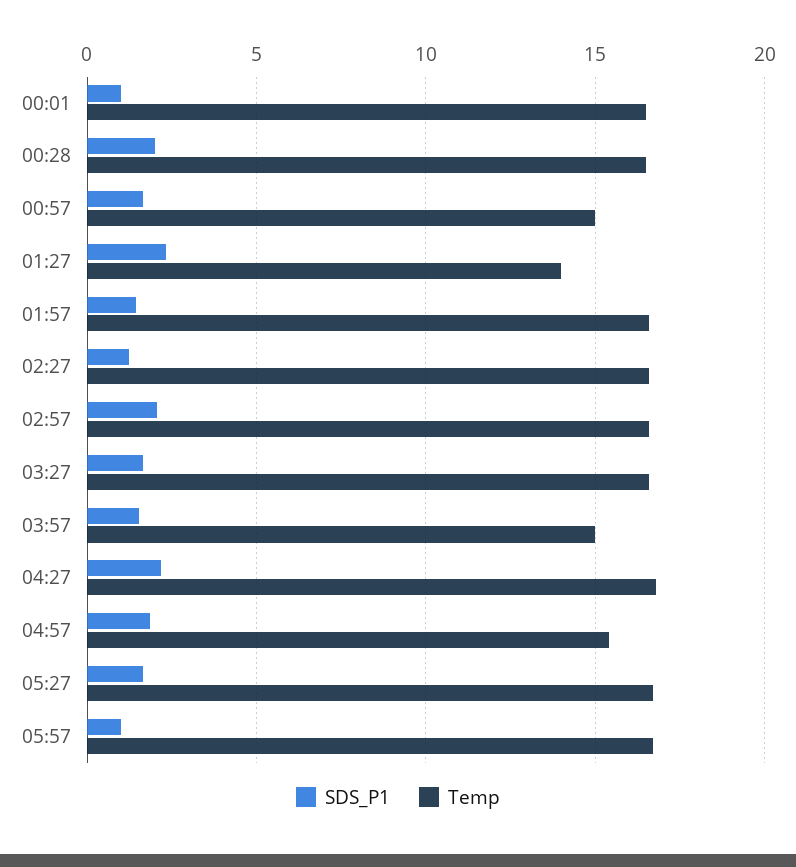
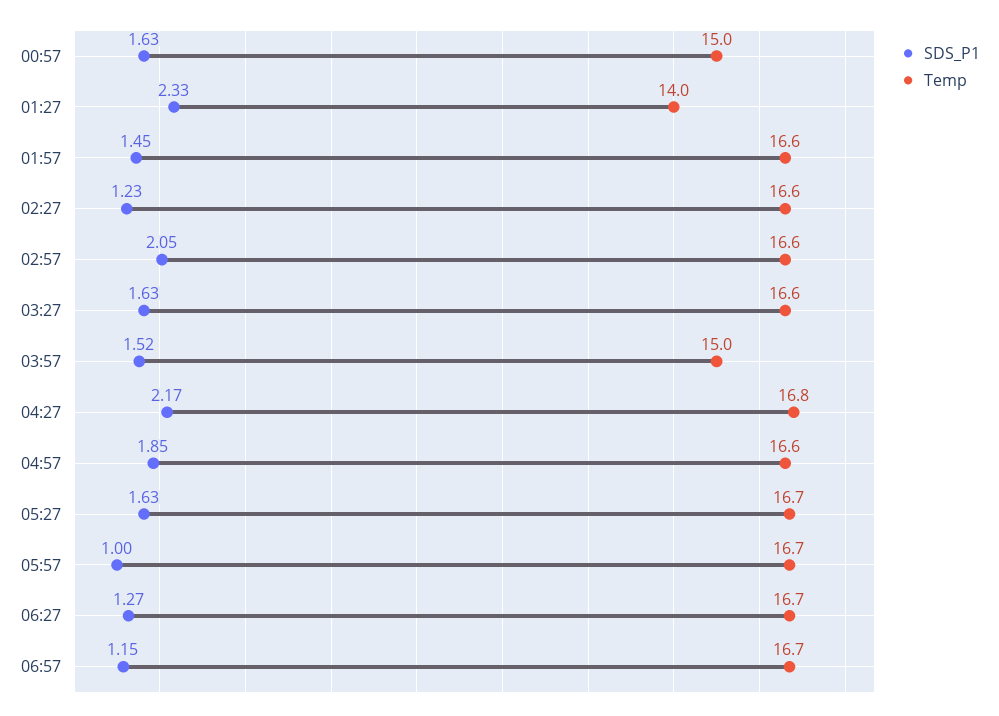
SDS_P1, 00:01: 1 -> none
Temp, 00:01: 16.5 -> none
SDS_P1, 00:28: 2 -> none
Temp, 00:28: 16.5 -> none
Temp, 04:57: 15.5 -> 16.6
SDS_P1, 06:27: none -> 1.27
Temp, 06:27: none -> 16.7
SDS_P1, 06:57: none -> 1.15
Temp, 06:57: none -> 16.7

